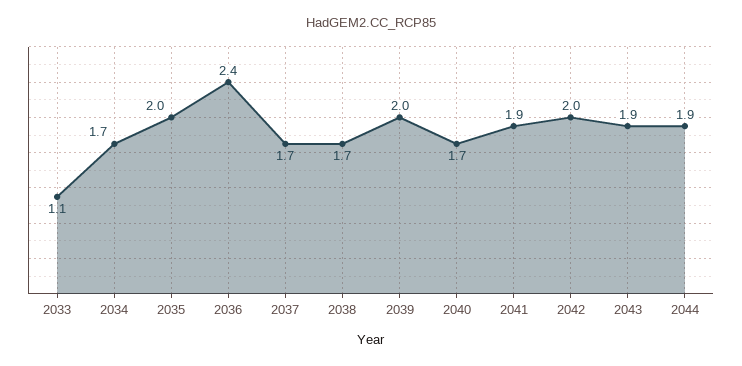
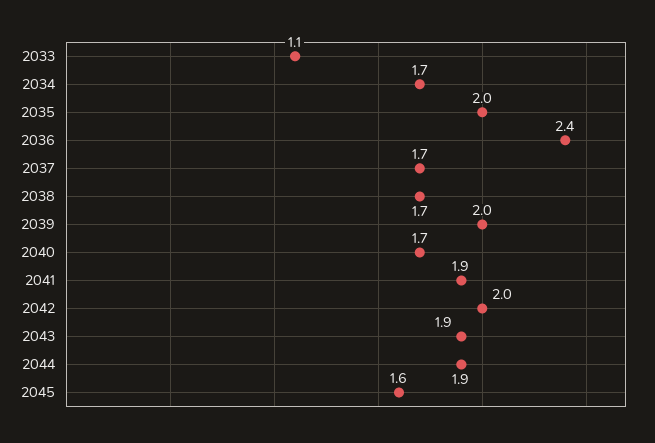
2045: none -> 1.6

